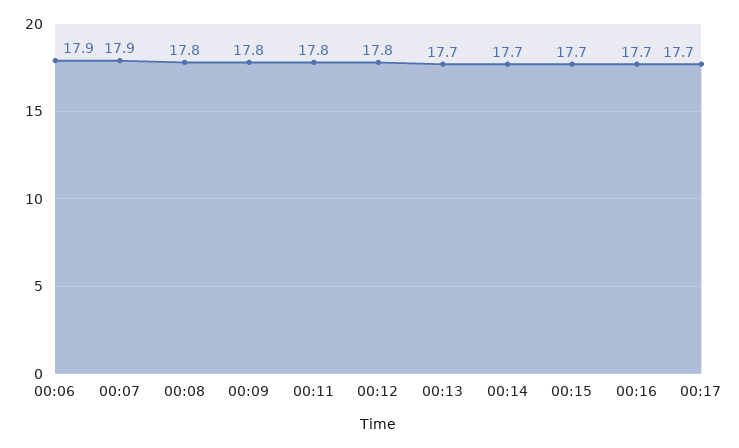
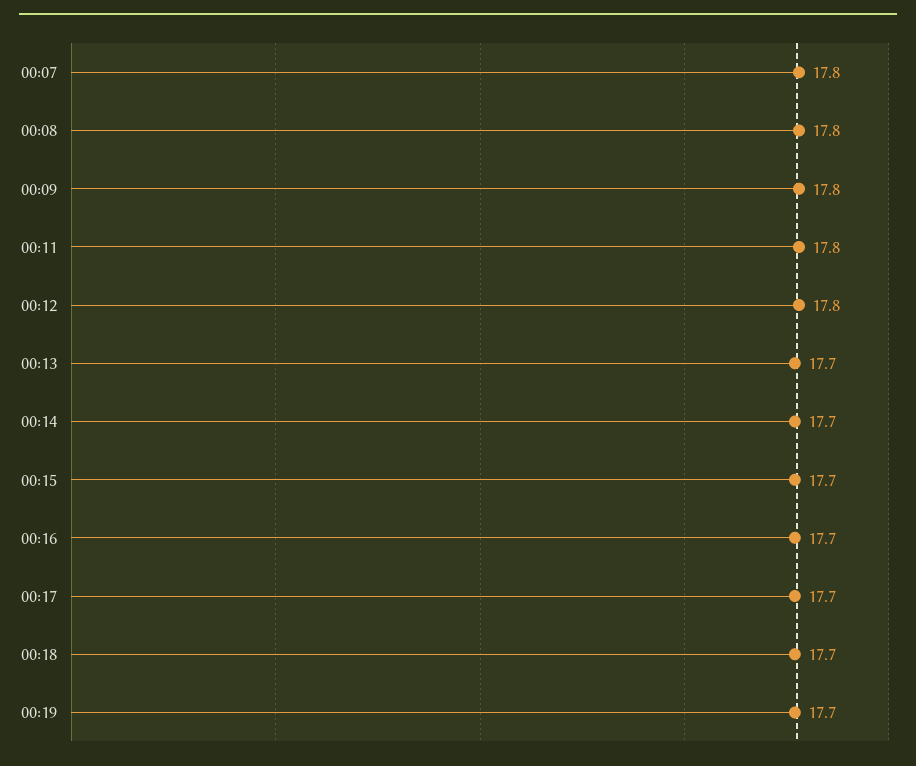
00:06: 17.9 -> none
00:07: 17.9 -> 17.8
00:18: none -> 17.7
00:19: none -> 17.7

